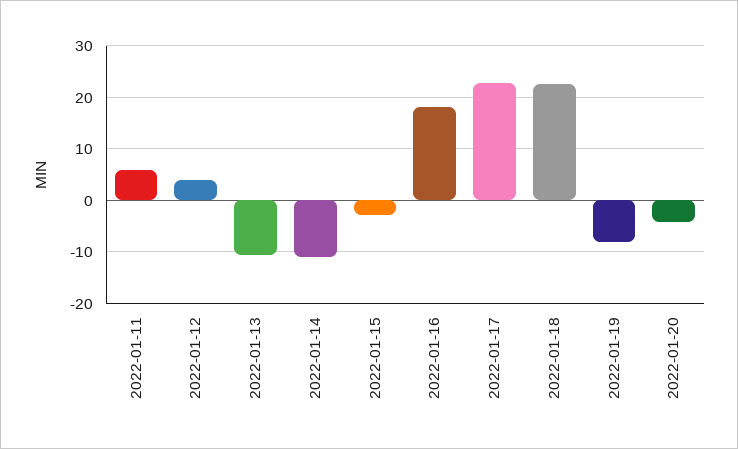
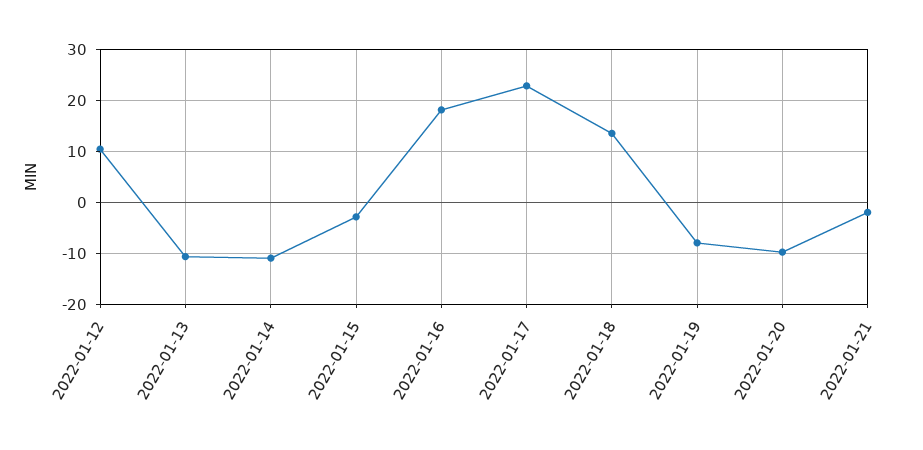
2022-01-11: 6 -> none
2022-01-12: 4 -> 10
2022-01-18: 22 -> 14
2022-01-20: -4 -> -10
2022-01-21: none -> -2

